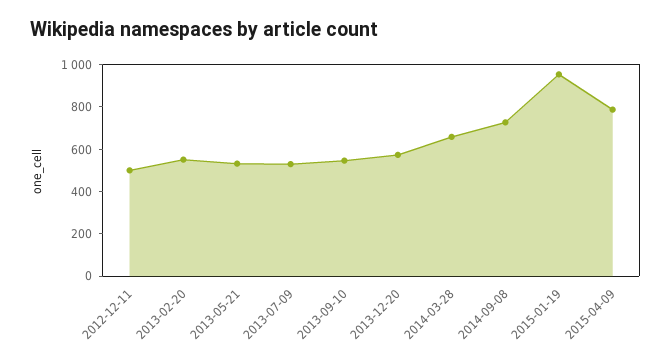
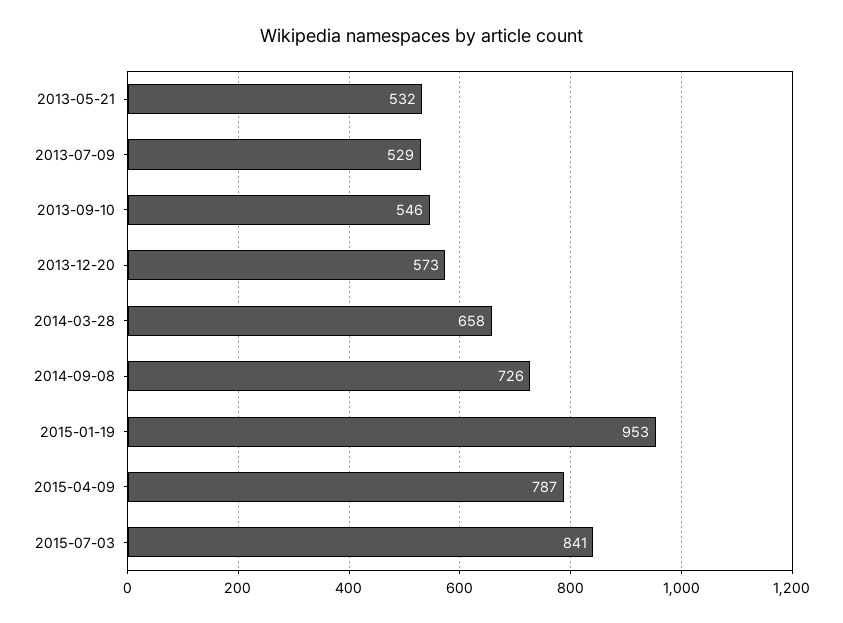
2012-12-11: 500 -> none
2013-02-20: 550 -> none
2015-07-03: none -> 841

